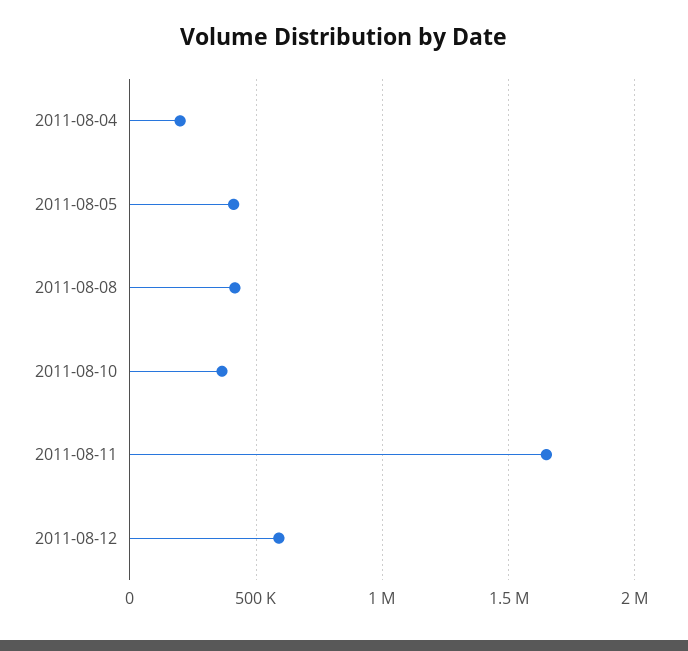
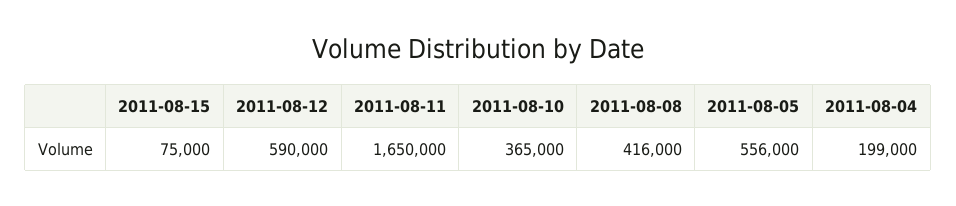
2011-08-05: 400000 -> 556000
2011-08-15: none -> 75000

